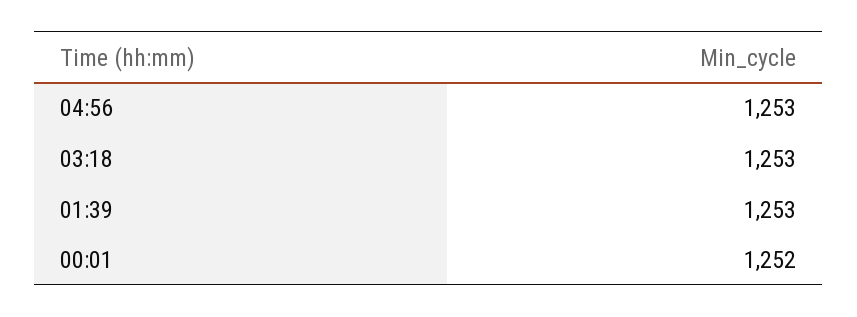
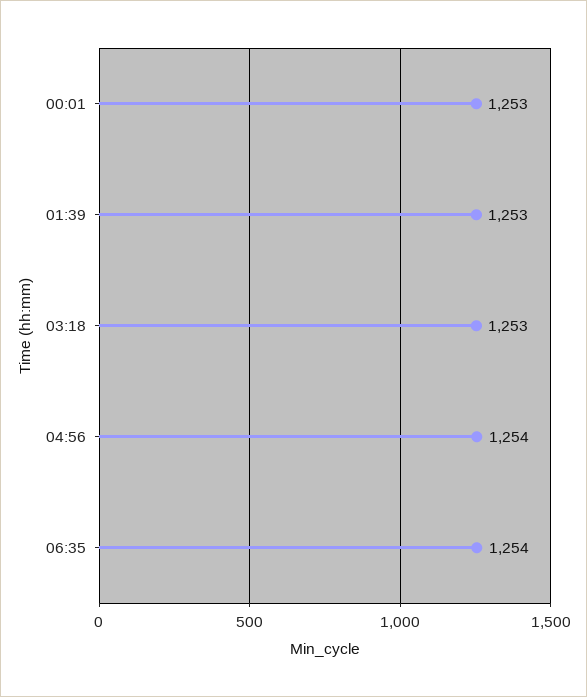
04:56: 1253 -> 1254
00:01: 1252 -> 1253
06:35: none -> 1254

